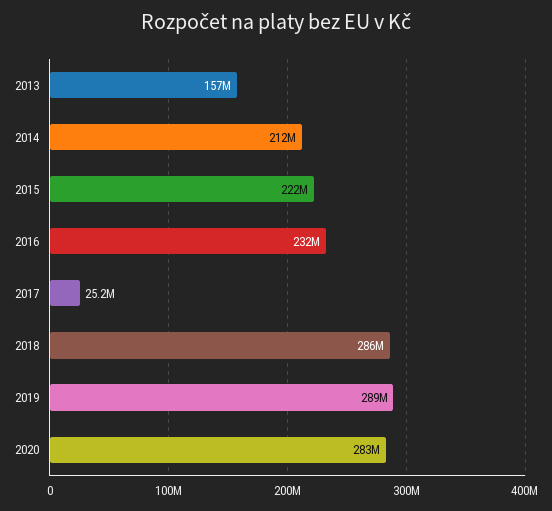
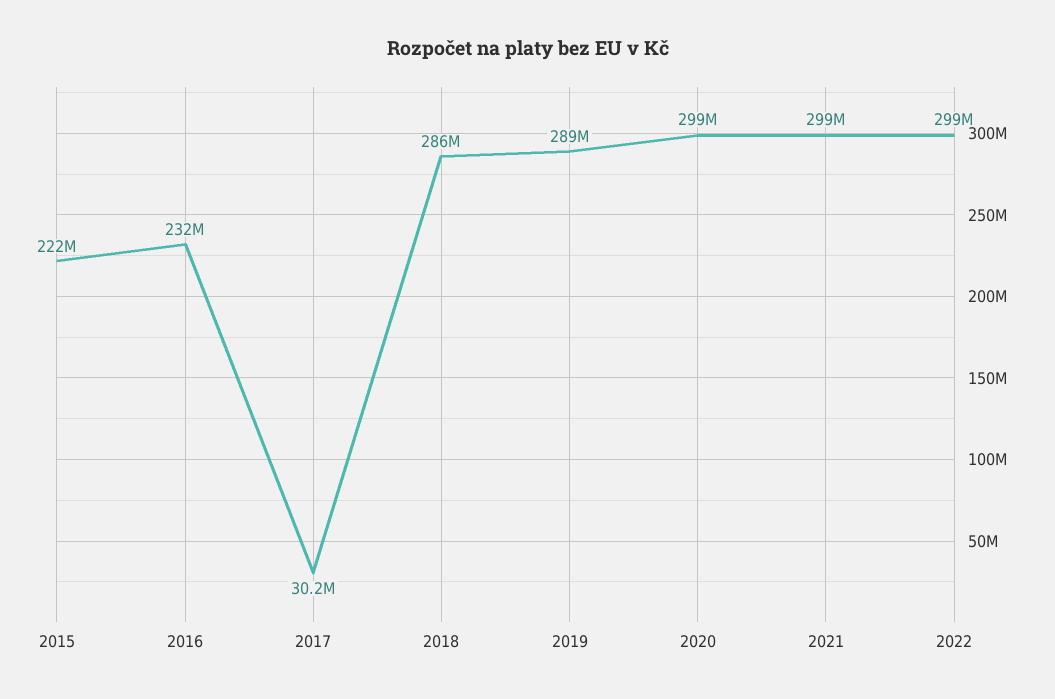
2013: 157000000 -> none
2014: 212000000 -> none
2017: 25200000 -> 30200000
2020: 283000000 -> 299000000
2021: none -> 299000000
2022: none -> 299000000

